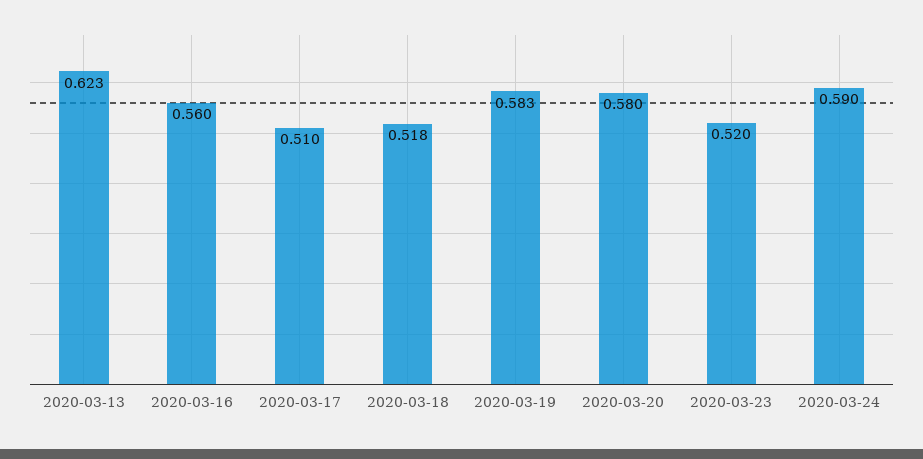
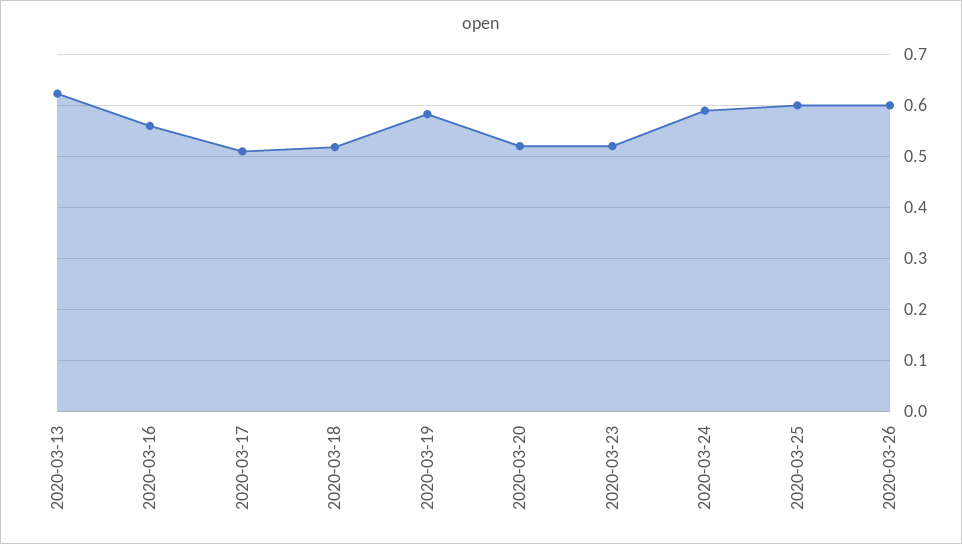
2020-03-20: 0.58 -> 0.52
2020-03-25: none -> 0.6
2020-03-26: none -> 0.6

